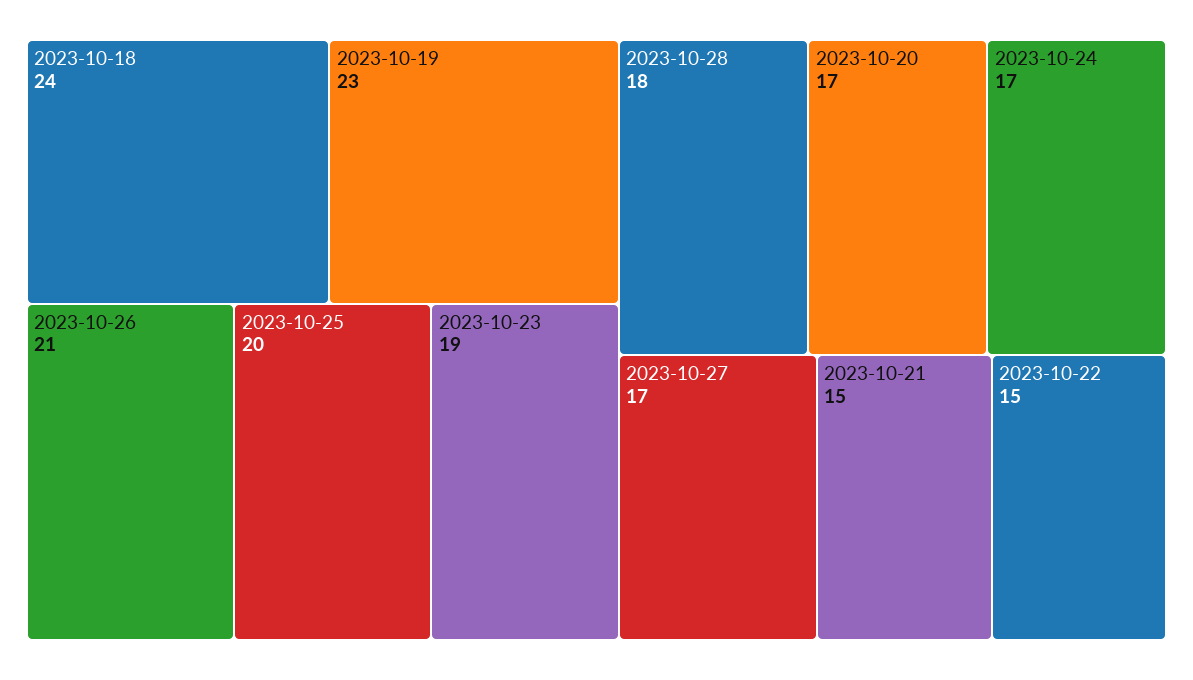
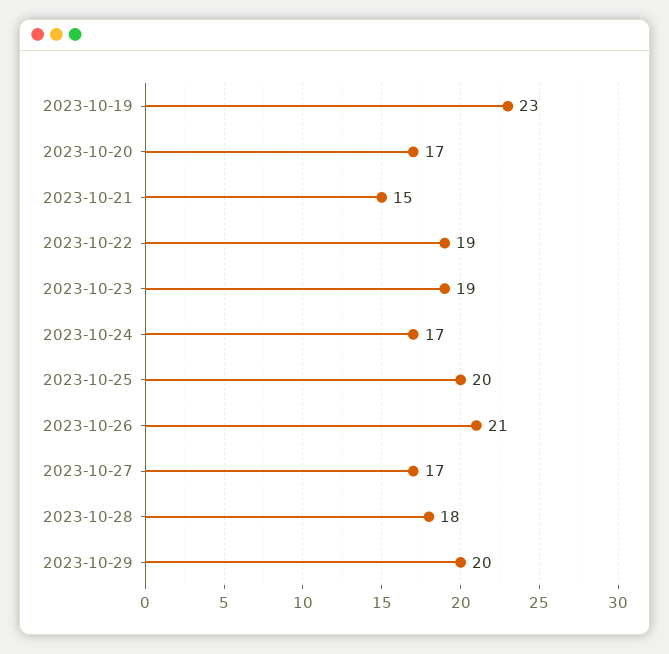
2023-10-18: 24 -> none
2023-10-22: 15 -> 19
2023-10-29: none -> 20

